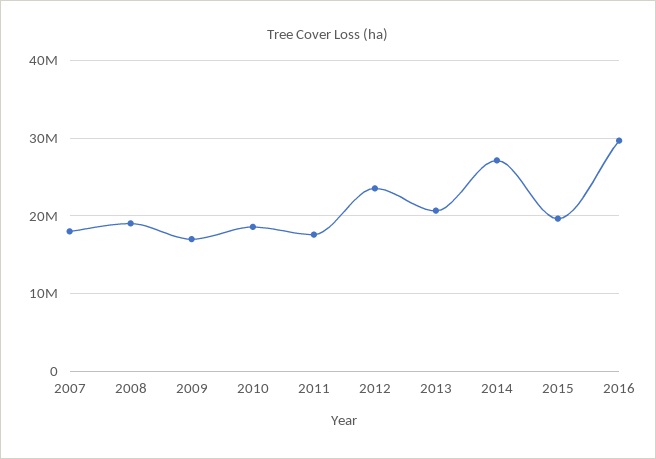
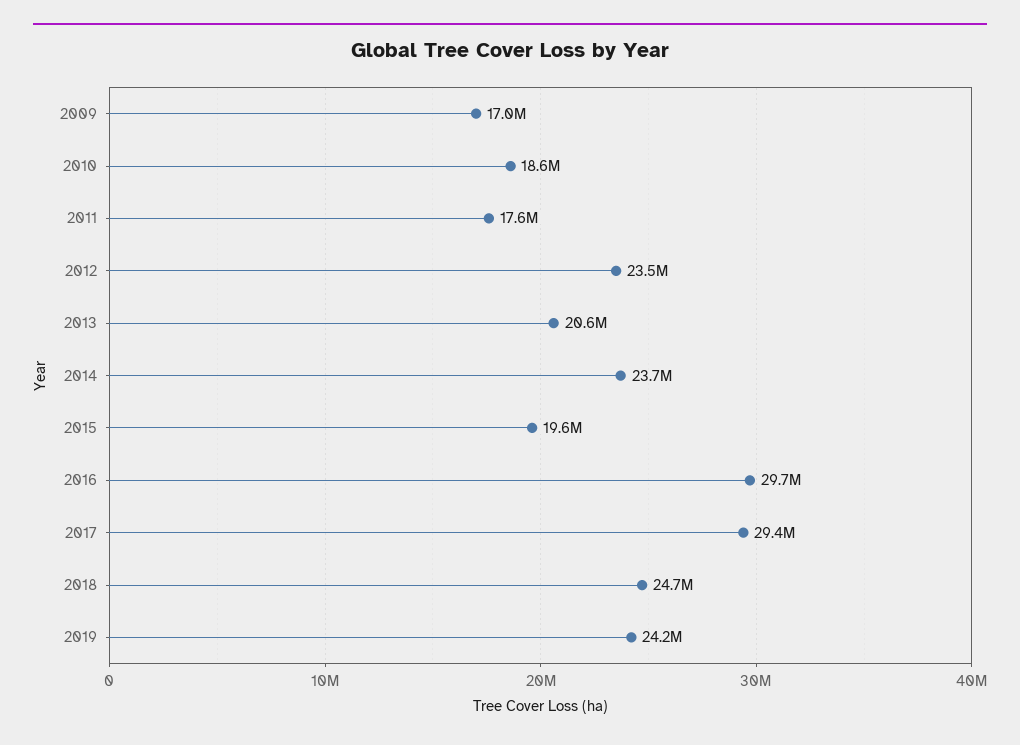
2007: 18000000 -> none
2008: 19000000 -> none
2014: 27000000 -> 23700000
2017: none -> 29400000
2018: none -> 24700000
2019: none -> 24200000

